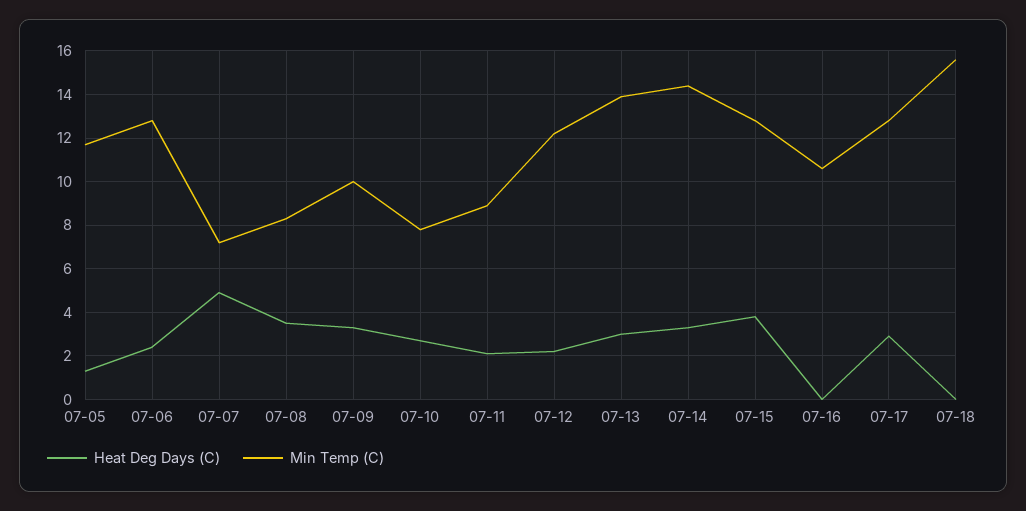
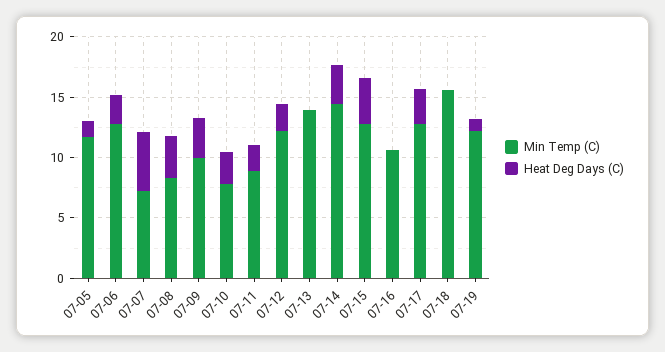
Heat Deg Days (C), 07-13: 3 -> 0
Min Temp (C), 07-19: none -> 12
Heat Deg Days (C), 07-19: none -> 1

